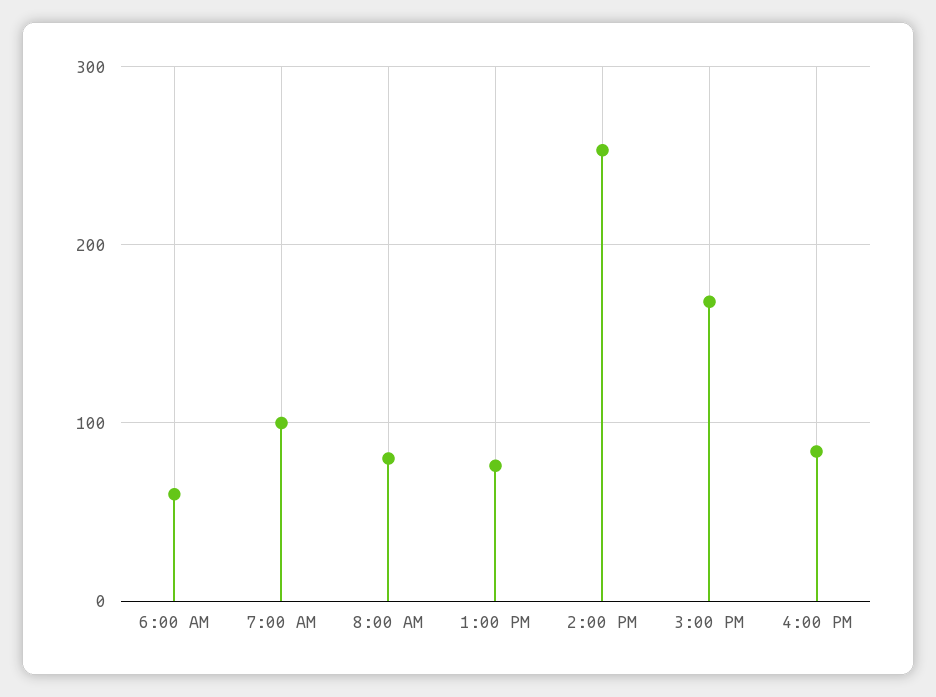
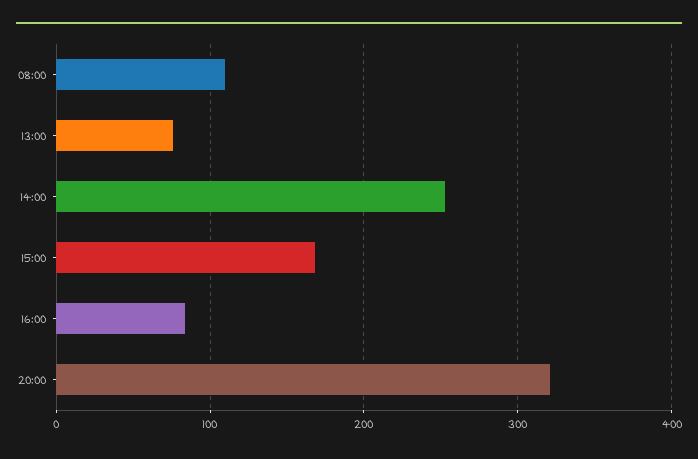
6:00 AM: 60 -> none
7:00 AM: 100 -> none
8:00 AM: 80 -> 110
20:00: none -> 320

